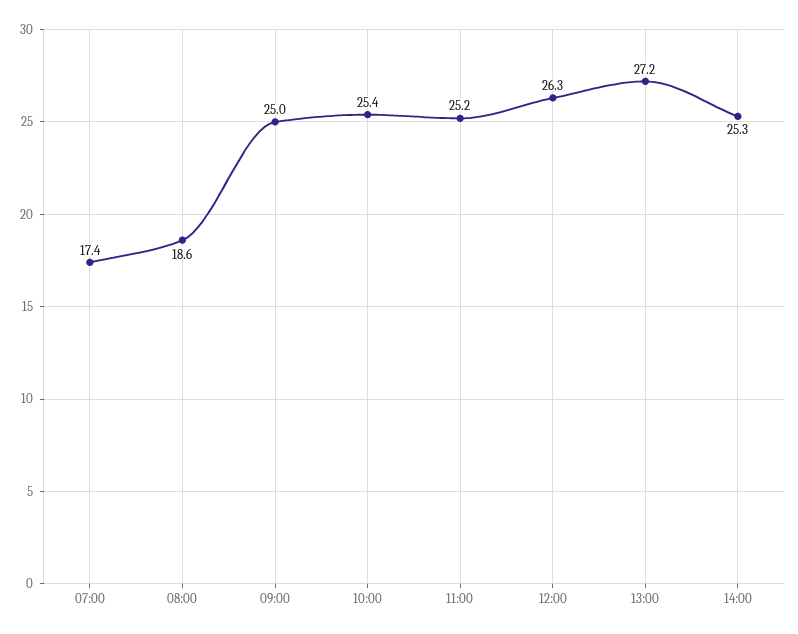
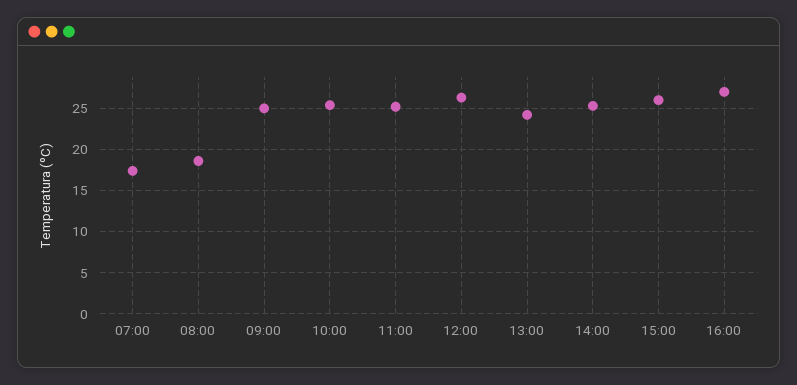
13:00: 27.2 -> 24
15:00: none -> 26
16:00: none -> 27

